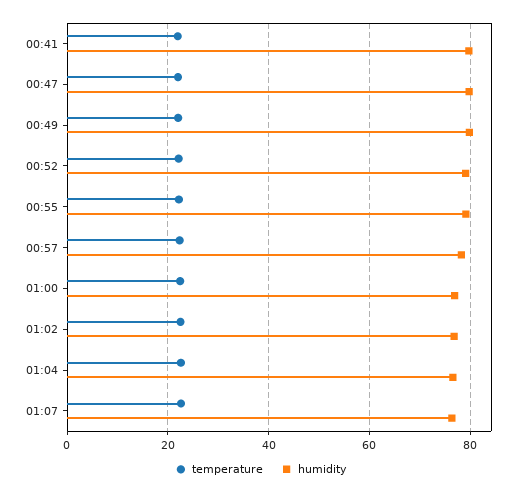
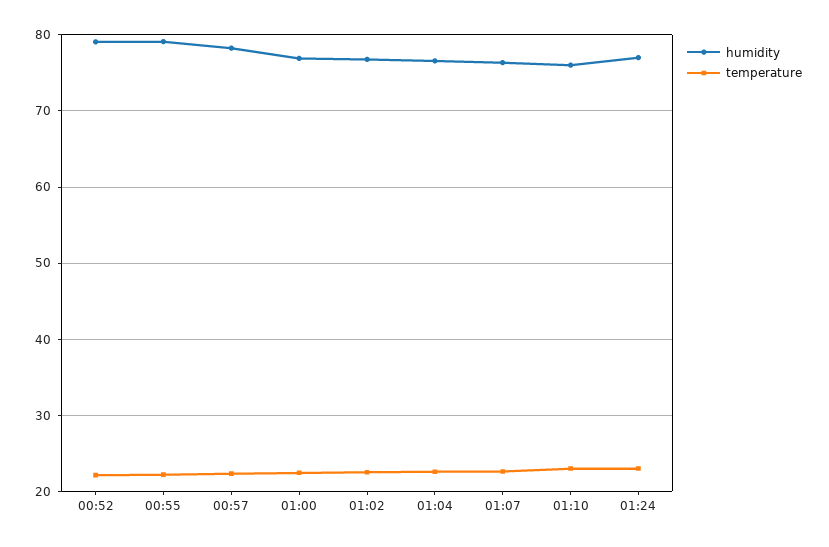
temperature, 00:41: 22 -> none
humidity, 00:41: 80 -> none
temperature, 00:47: 22 -> none
humidity, 00:47: 80 -> none
temperature, 00:49: 22 -> none
humidity, 00:49: 80 -> none
humidity, 01:10: none -> 76
temperature, 01:10: none -> 23
humidity, 01:24: none -> 77
temperature, 01:24: none -> 23

